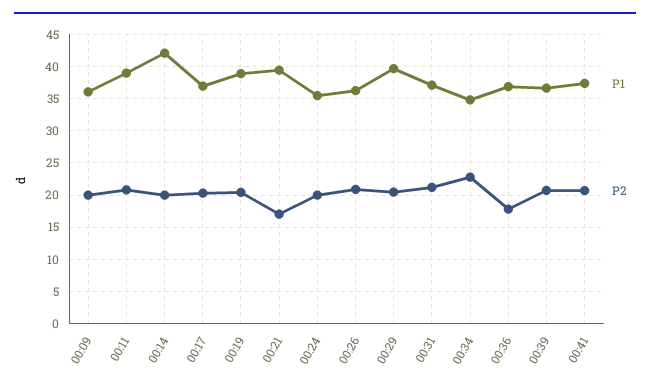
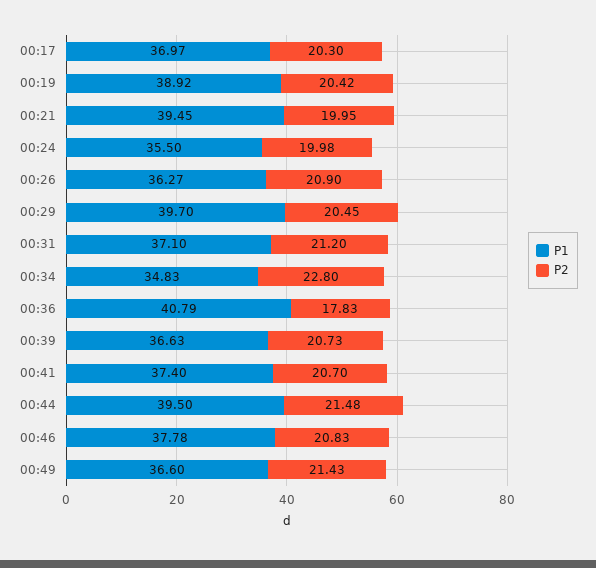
P1, 00:09: 36 -> none
P2, 00:09: 20 -> none
P1, 00:11: 39 -> none
P2, 00:11: 21 -> none
P1, 00:14: 42 -> none
P2, 00:14: 20 -> none
P2, 00:21: 17 -> 19.95
P1, 00:36: 37 -> 40.79
P1, 00:44: none -> 39.5
P2, 00:44: none -> 21.48
P1, 00:46: none -> 37.78
P2, 00:46: none -> 20.83
P1, 00:49: none -> 36.6
P2, 00:49: none -> 21.43

